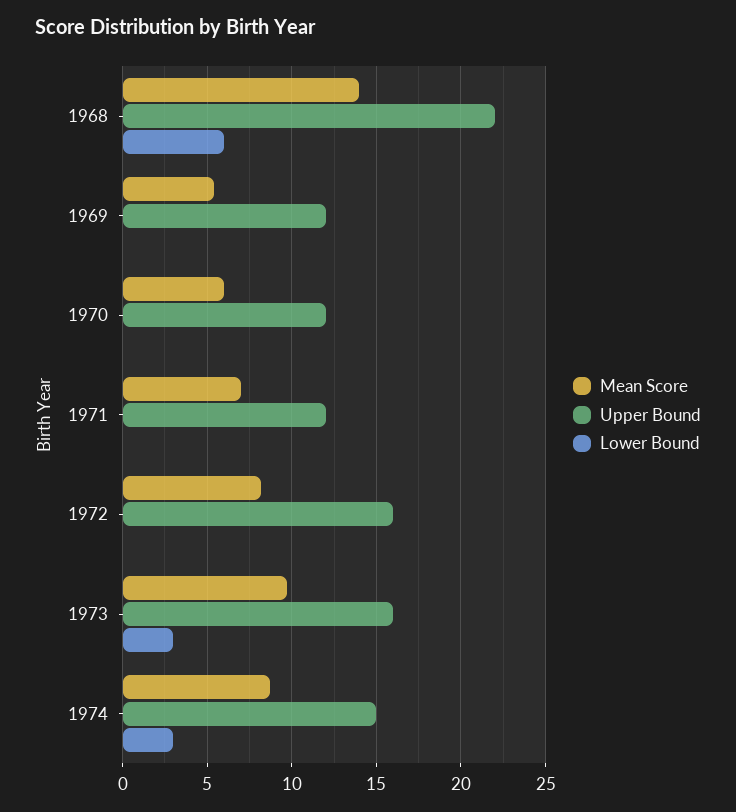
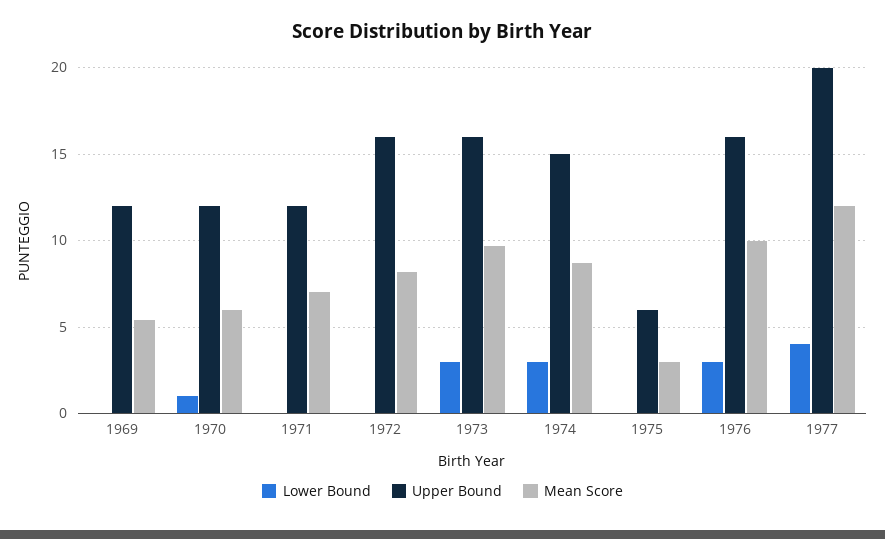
Mean Score, 1968: 14 -> none
Upper Bound, 1968: 22 -> none
Lower Bound, 1968: 6 -> none
Lower Bound, 1970: 0 -> 1
Lower Bound, 1975: none -> 0
Upper Bound, 1975: none -> 6
Mean Score, 1975: none -> 3
Lower Bound, 1976: none -> 3
Upper Bound, 1976: none -> 16
Mean Score, 1976: none -> 10
Lower Bound, 1977: none -> 4
Upper Bound, 1977: none -> 20
Mean Score, 1977: none -> 12

